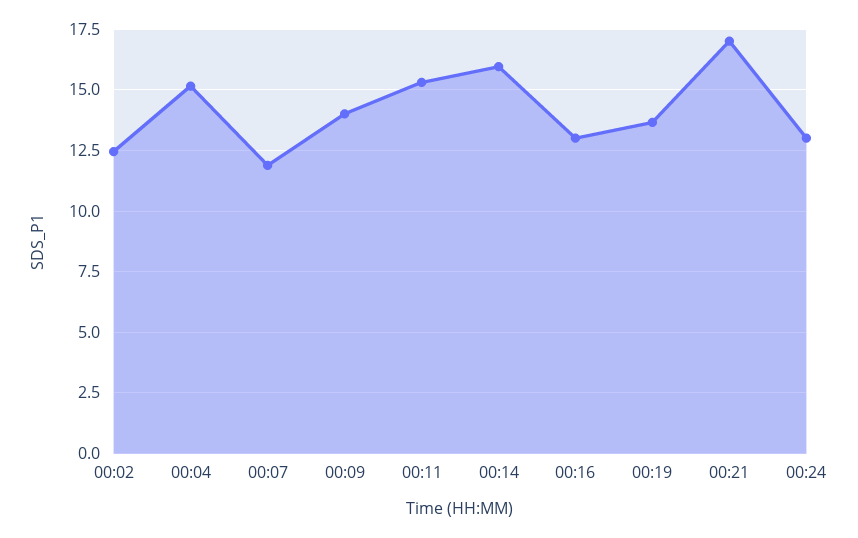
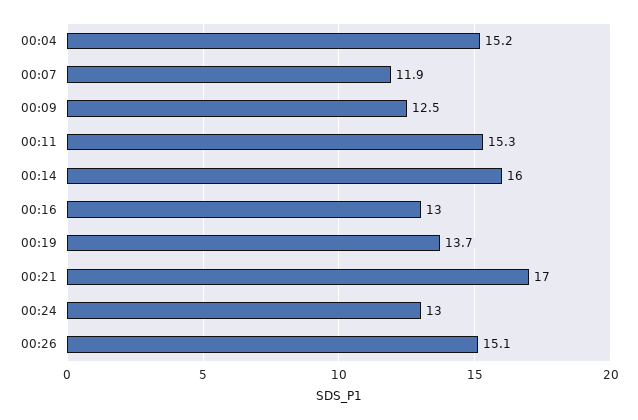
00:02: 12.5 -> none
00:09: 14 -> 12.5
00:26: none -> 15.1

